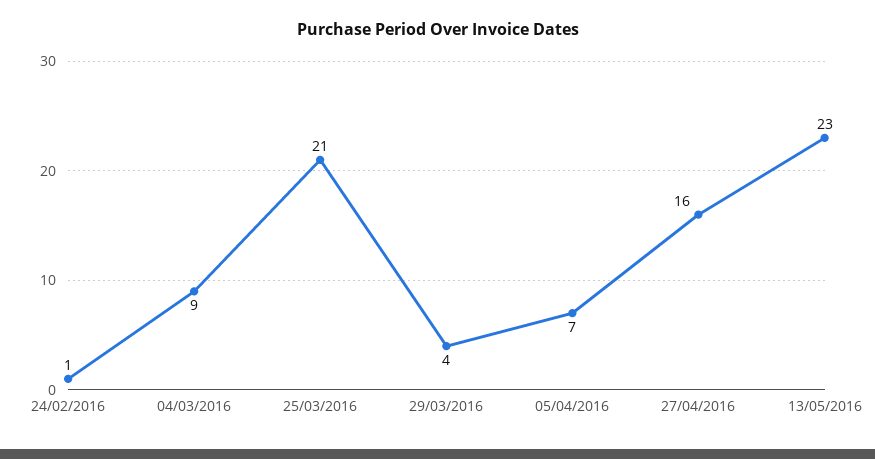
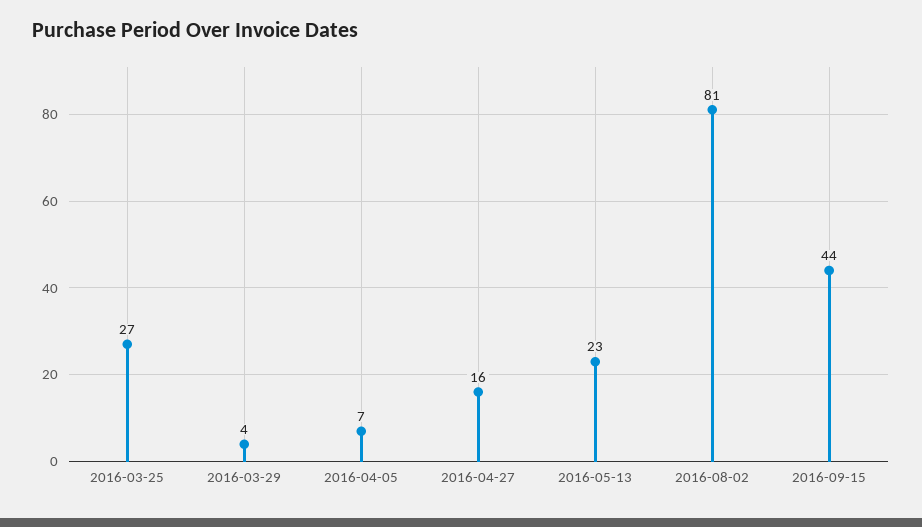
24/02/2016: 1 -> none
04/03/2016: 9 -> none
25/03/2016: 21 -> 27
2016-08-02: none -> 81
2016-09-15: none -> 44

